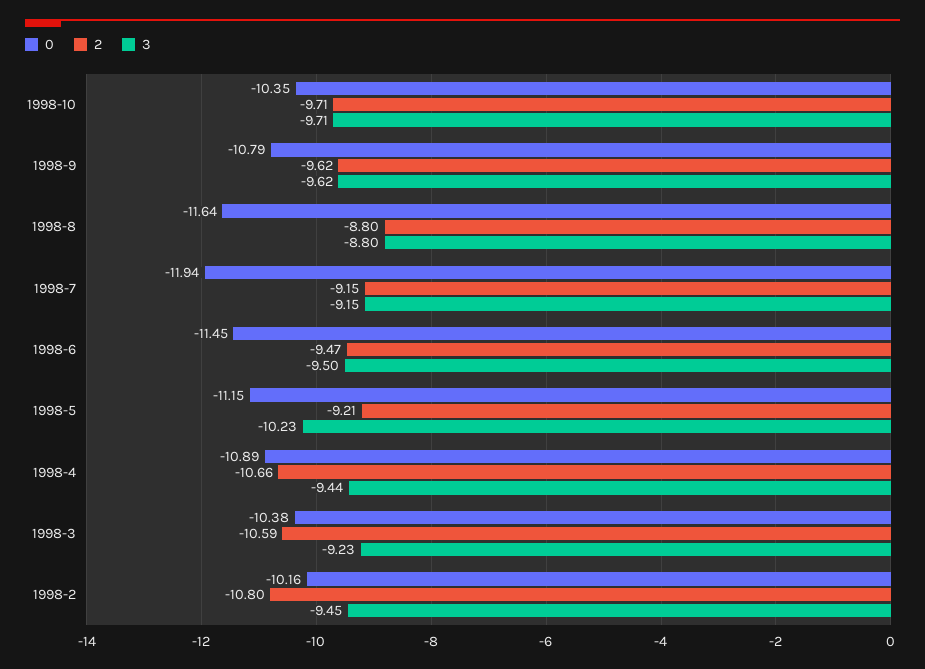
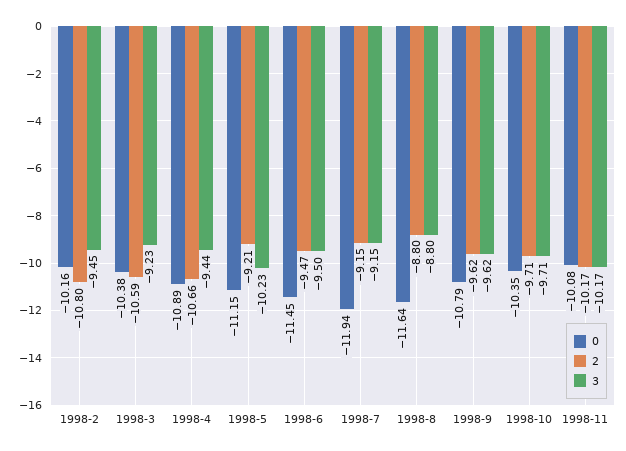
0, 1998-11: none -> -10.08
2, 1998-11: none -> -10.17
3, 1998-11: none -> -10.17

